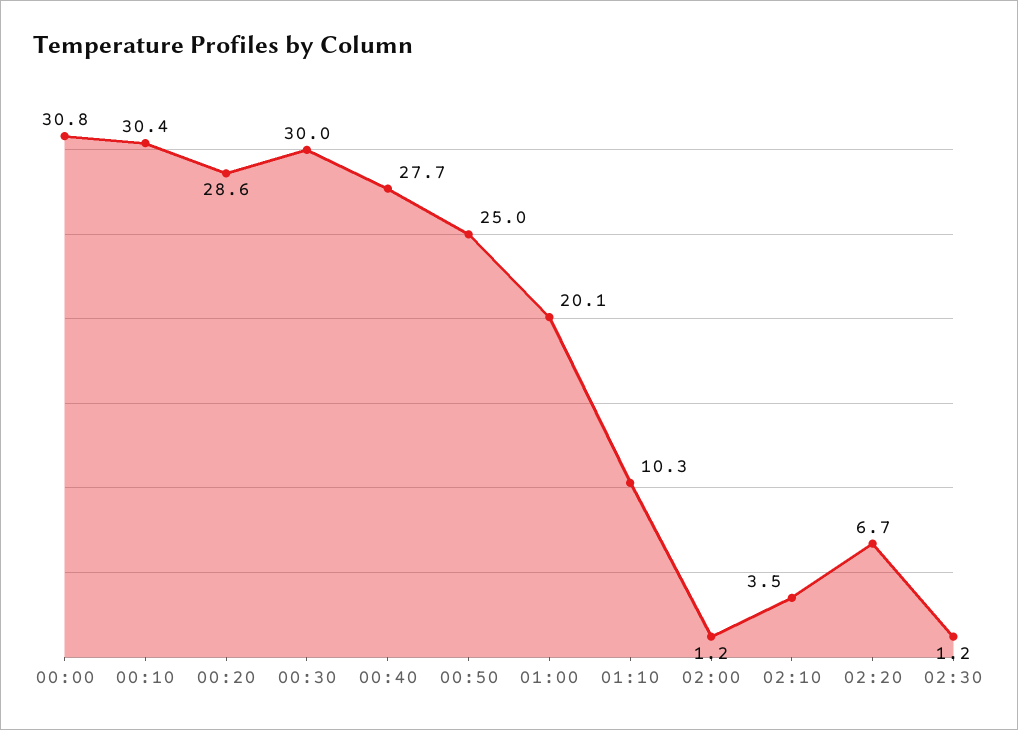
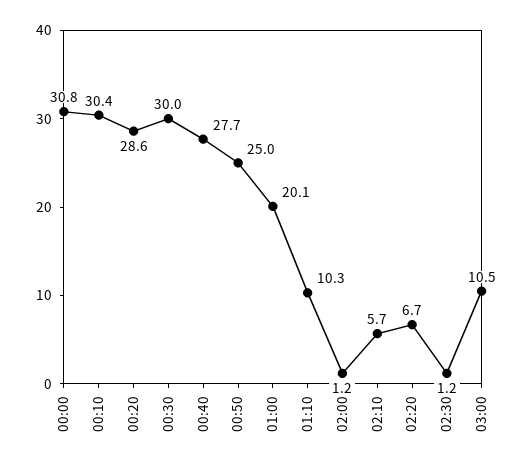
02:10: 3.5 -> 5.7
03:00: none -> 10.5

